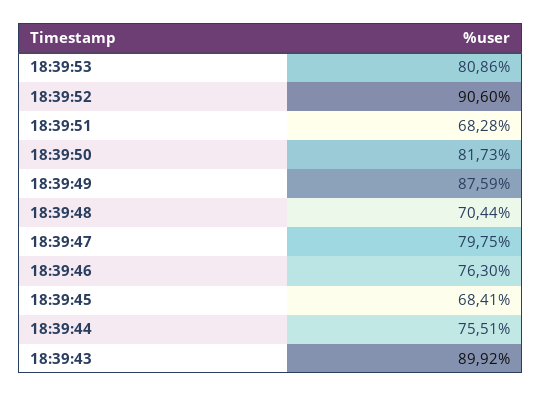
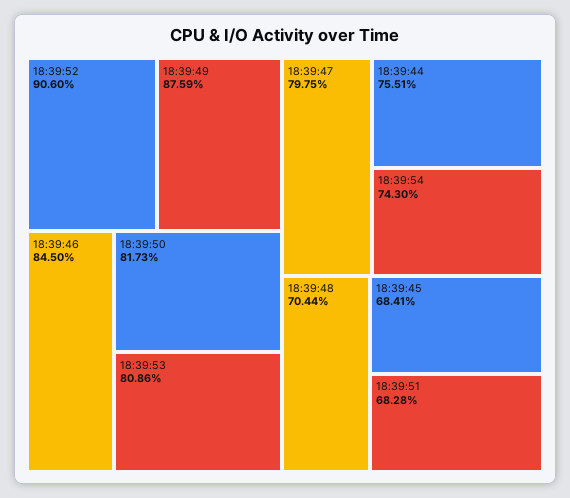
18:39:46: 76.3 -> 84.5
18:39:43: 89.92 -> none
18:39:54: none -> 74.3

